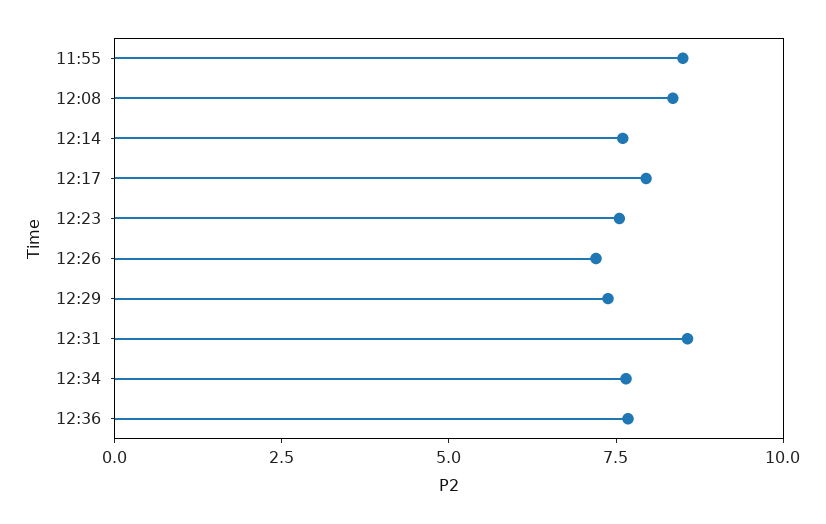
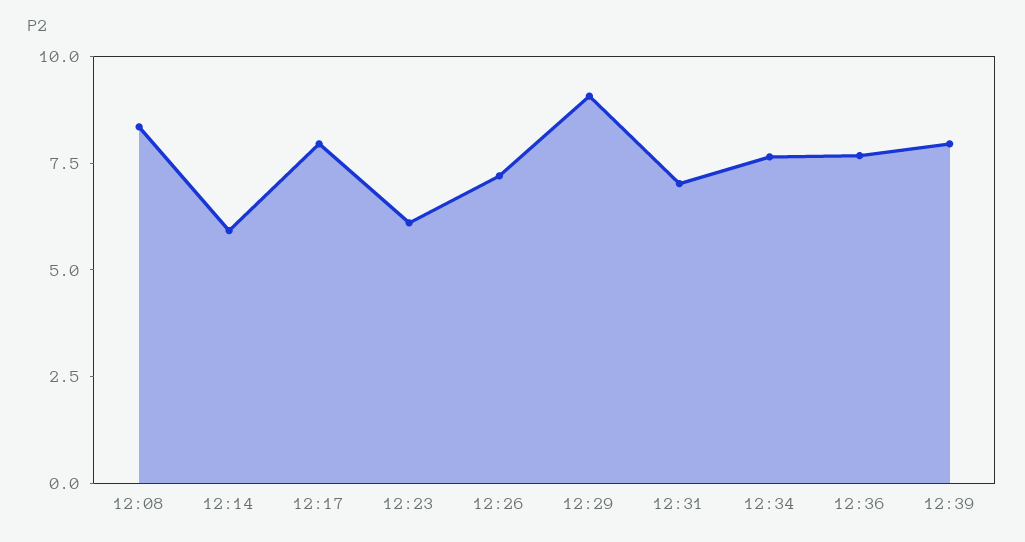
11:55: 8.5 -> none
12:14: 7.5 -> 6
12:23: 7.5 -> 6
12:29: 7.5 -> 9
12:31: 8.5 -> 7
12:39: none -> 8

